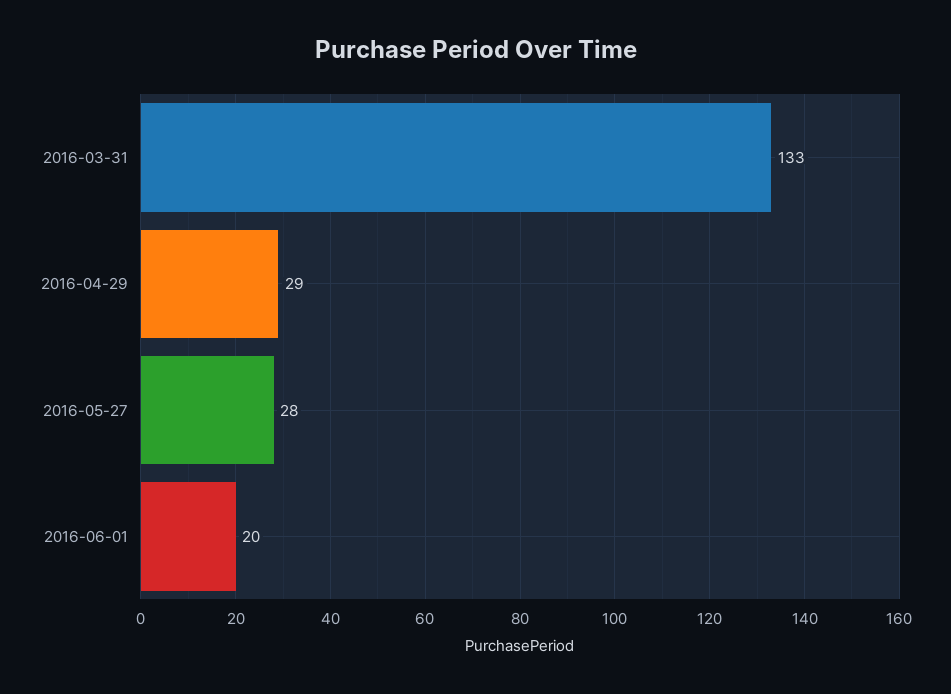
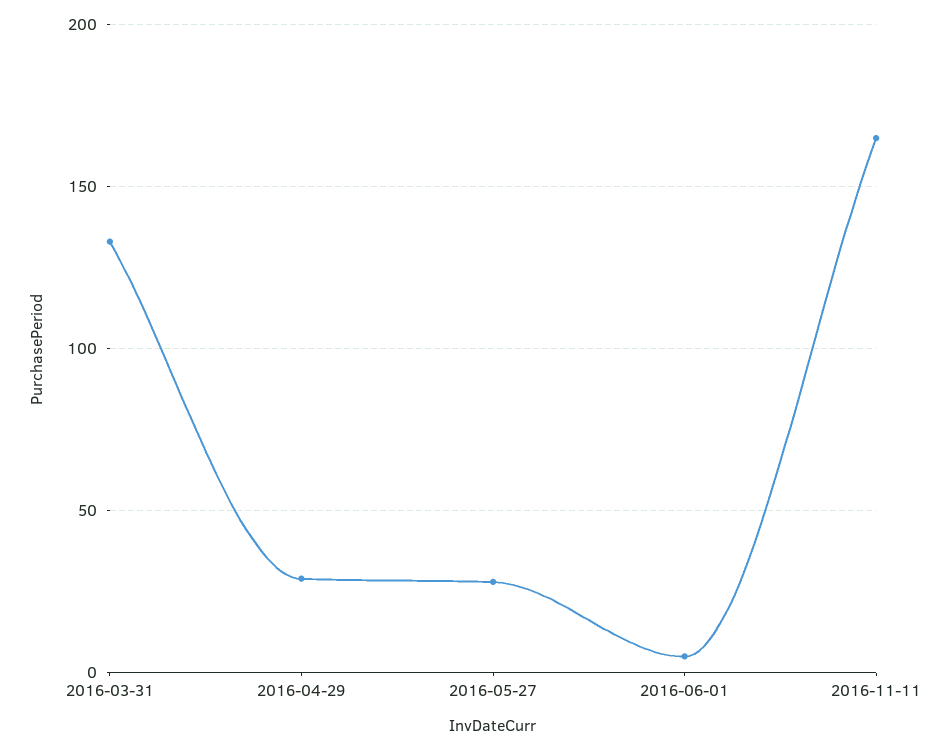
2016-06-01: 20 -> 5
2016-11-11: none -> 165

